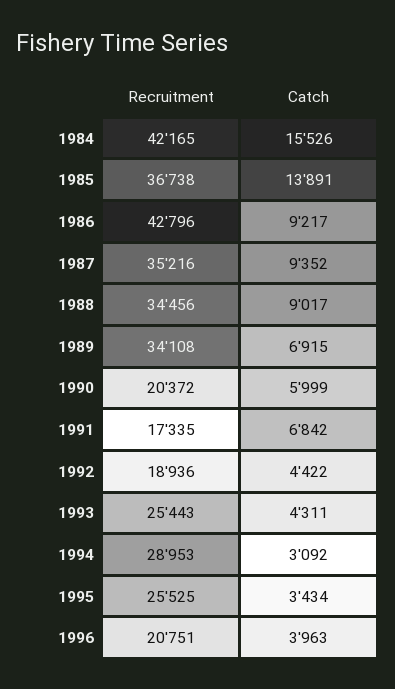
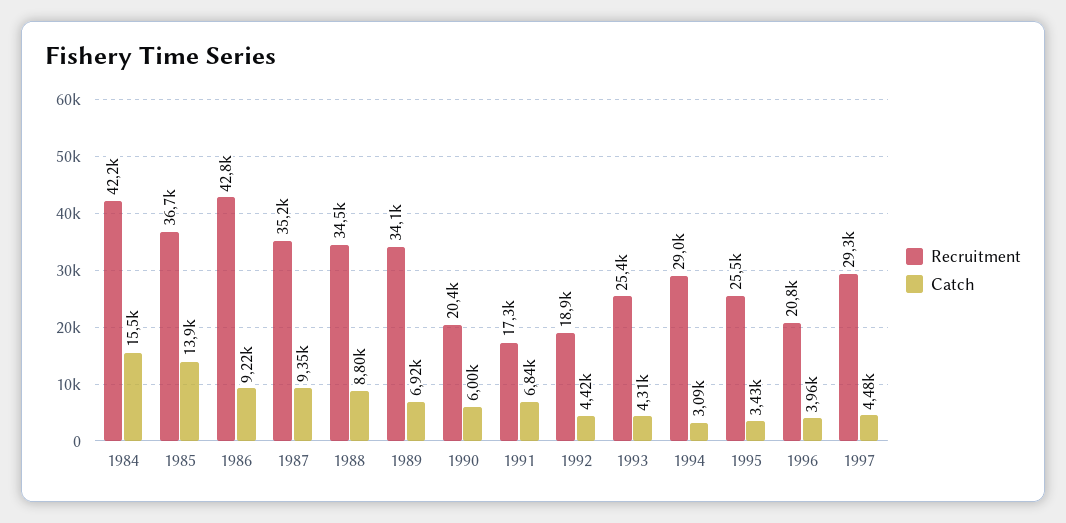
Catch, 1988: 9017 -> 8800
Recruitment, 1997: none -> 29300
Catch, 1997: none -> 4480

